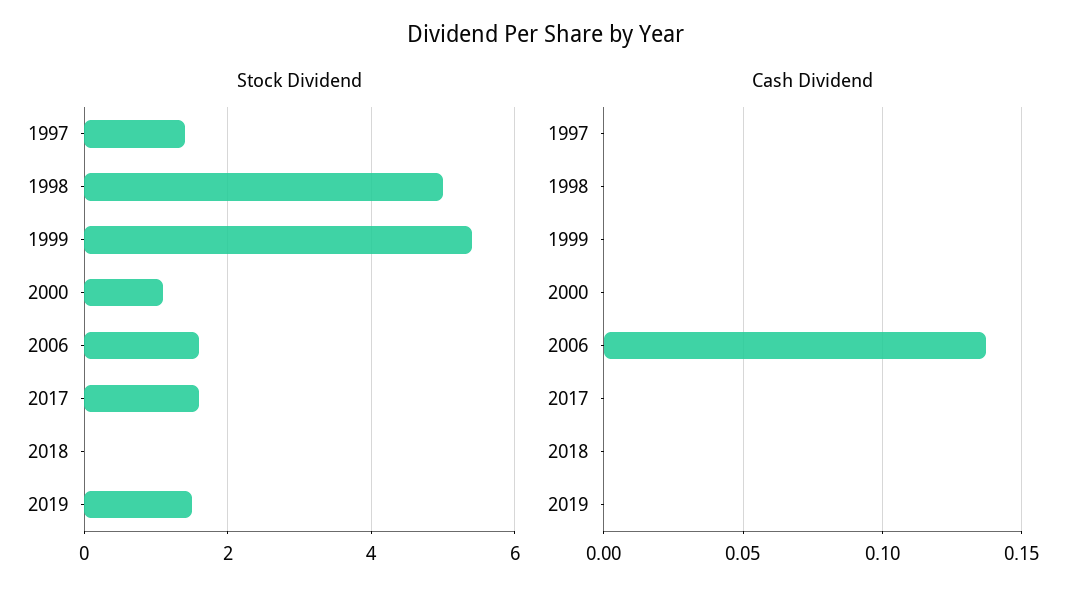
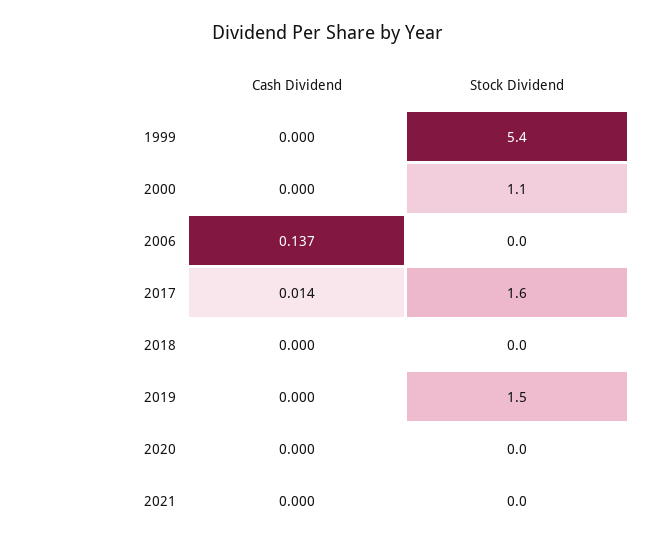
Stock Dividend, 1997: 1.5 -> none
Stock Dividend, 1998: 5 -> none
Stock Dividend, 2006: 1.5 -> 0
Cash Dividend, 1997: 0 -> none
Cash Dividend, 1998: 0 -> none
Cash Dividend, 2017: 0 -> 0.014
Cash Dividend, 2020: none -> 0
Stock Dividend, 2020: none -> 0
Cash Dividend, 2021: none -> 0
Stock Dividend, 2021: none -> 0

